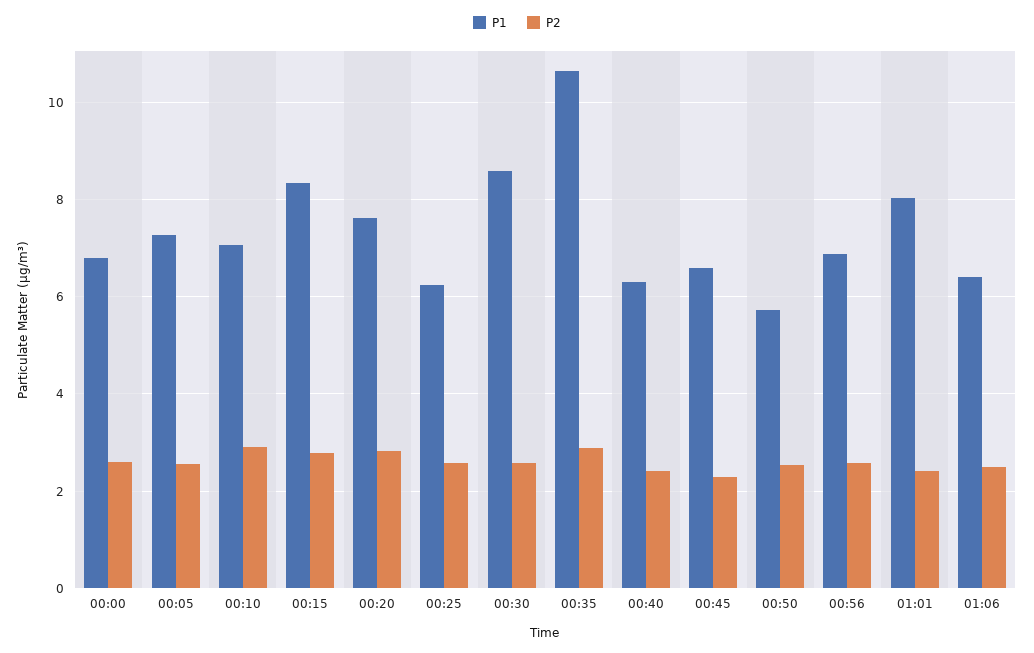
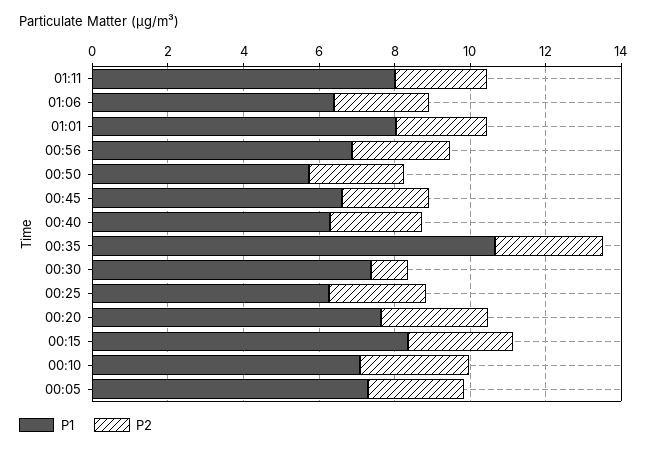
P1, 00:00: 6.8 -> none
P2, 00:00: 2.6 -> none
P1, 00:30: 8.6 -> 7.5
P2, 00:30: 2.6 -> 1
P1, 01:11: none -> 8
P2, 01:11: none -> 2.5

